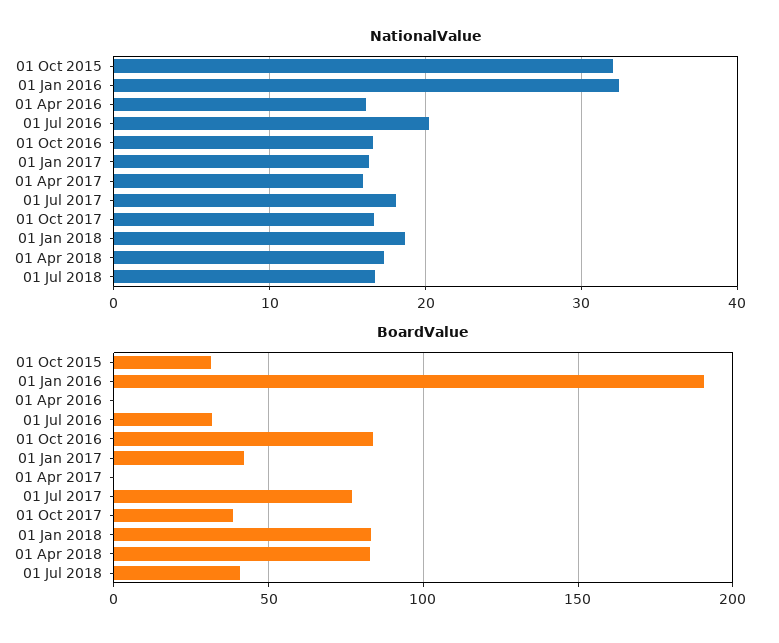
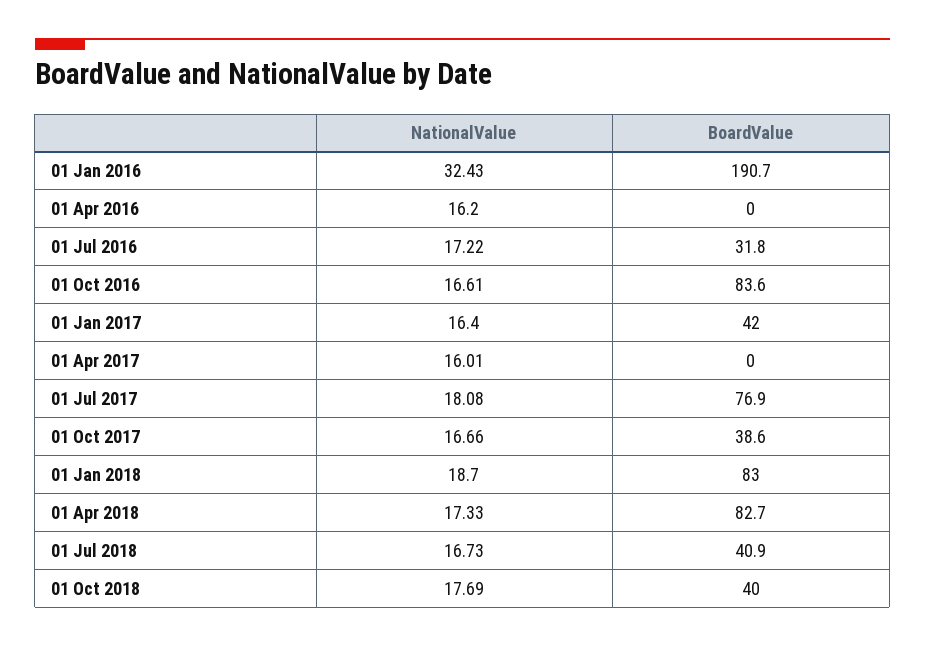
NationalValue, 01 Oct 2015: 32 -> none
NationalValue, 01 Jul 2016: 20 -> 17.22
BoardValue, 01 Oct 2015: 30 -> none
NationalValue, 01 Oct 2018: none -> 17.69
BoardValue, 01 Oct 2018: none -> 40

